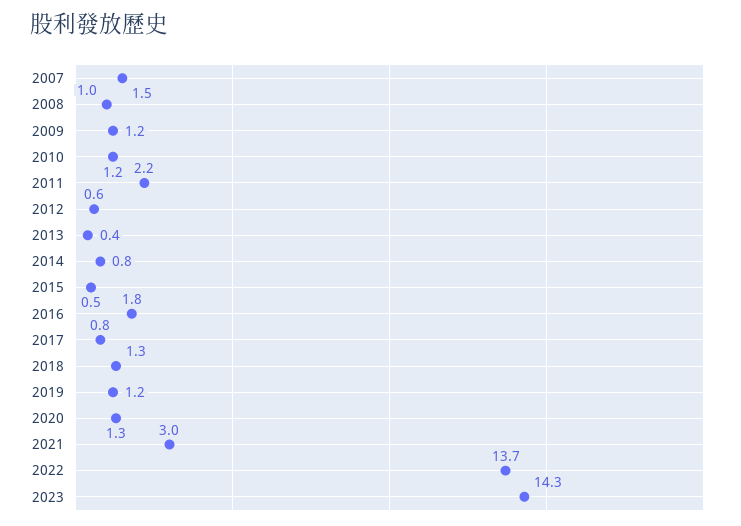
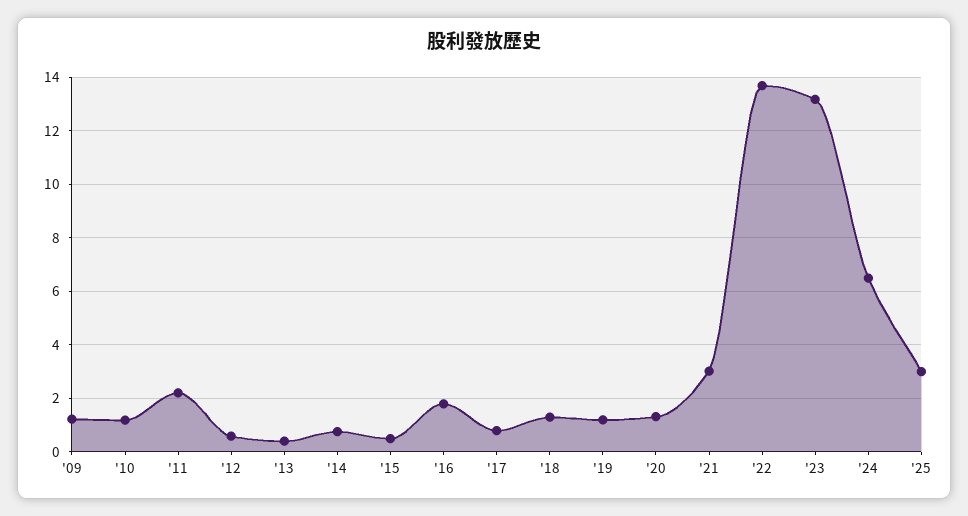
2007: 1.5 -> none
2008: 1 -> none
2023: 14.3 -> 13.25
'24: none -> 6.5
'25: none -> 3

